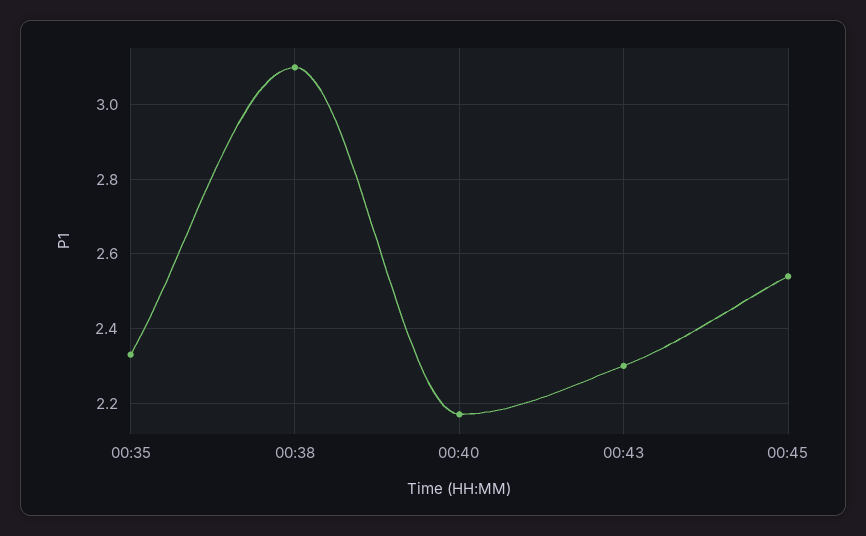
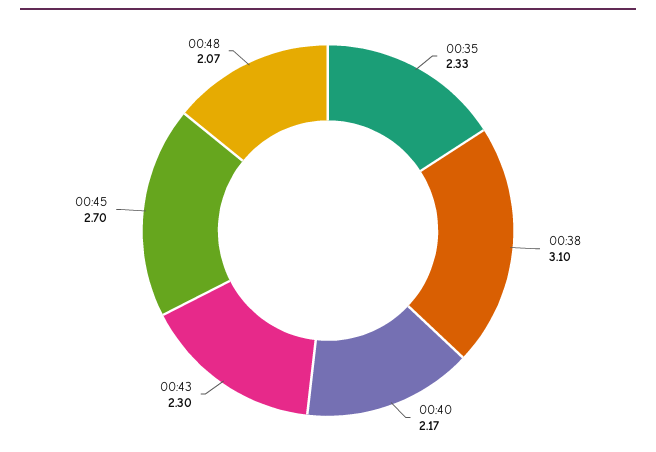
00:45: 2.55 -> 2.7
00:48: none -> 2.07

